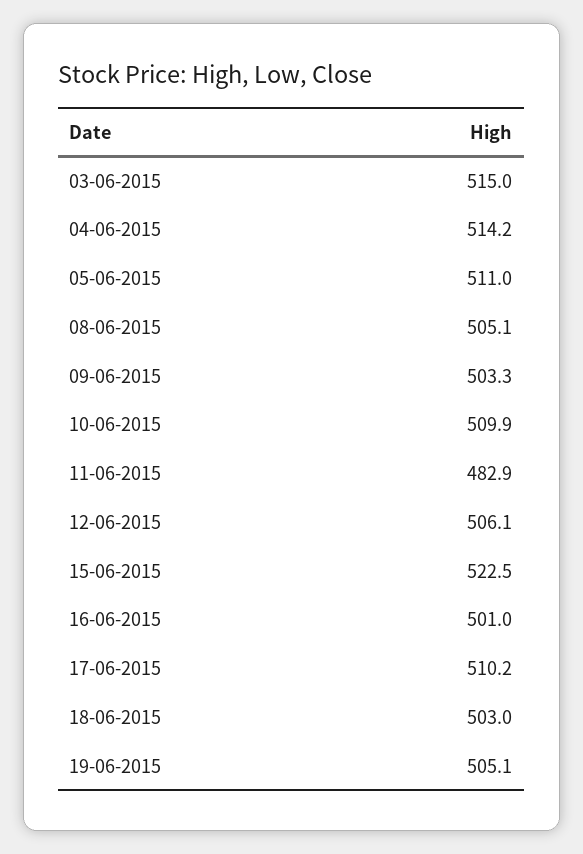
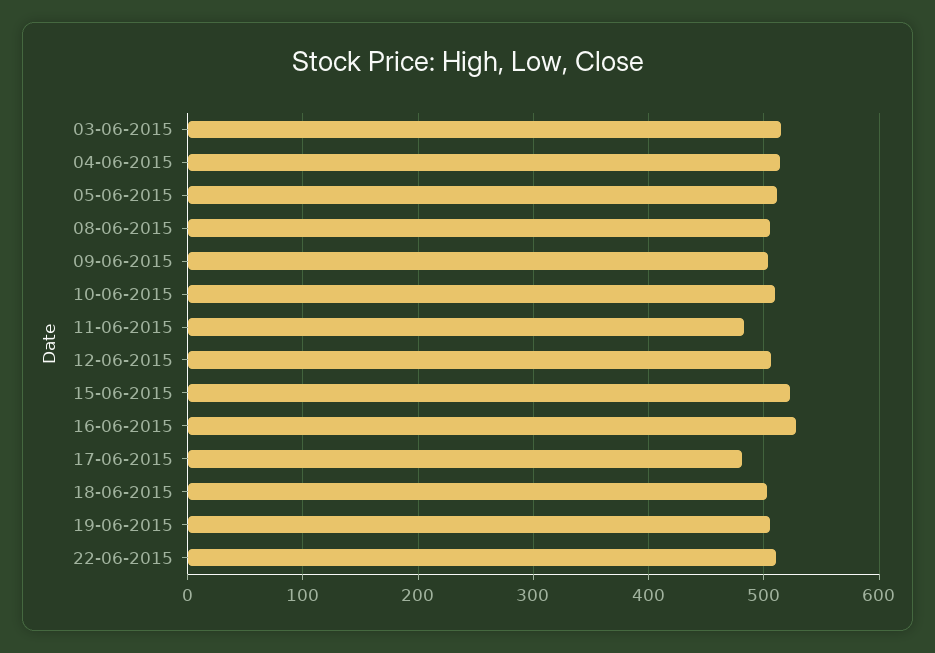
16-06-2015: 501 -> 530
17-06-2015: 510.2 -> 480
22-06-2015: none -> 510

